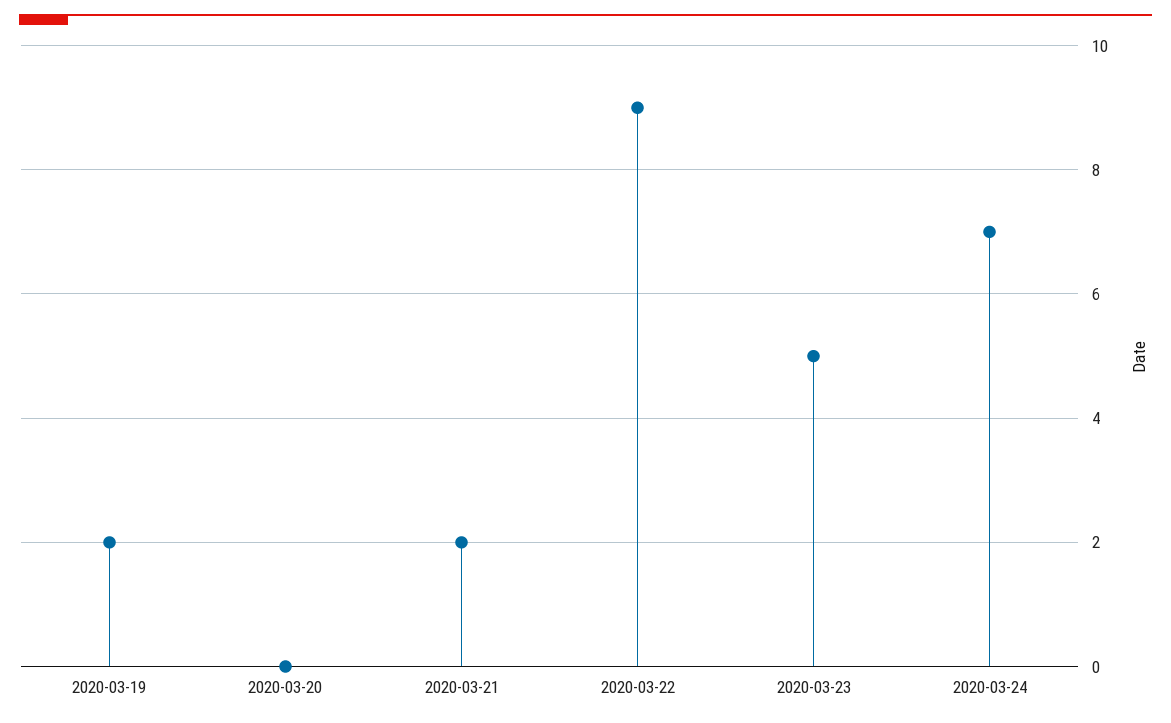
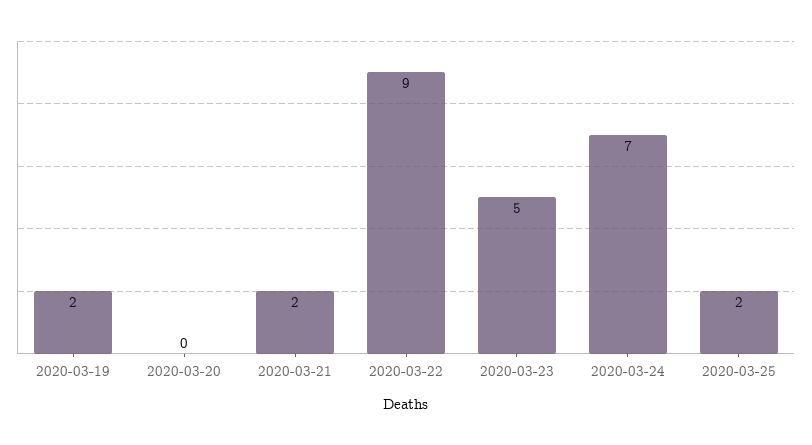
2020-03-25: none -> 2

